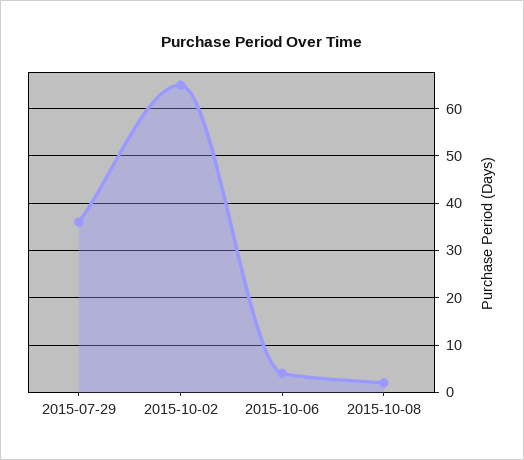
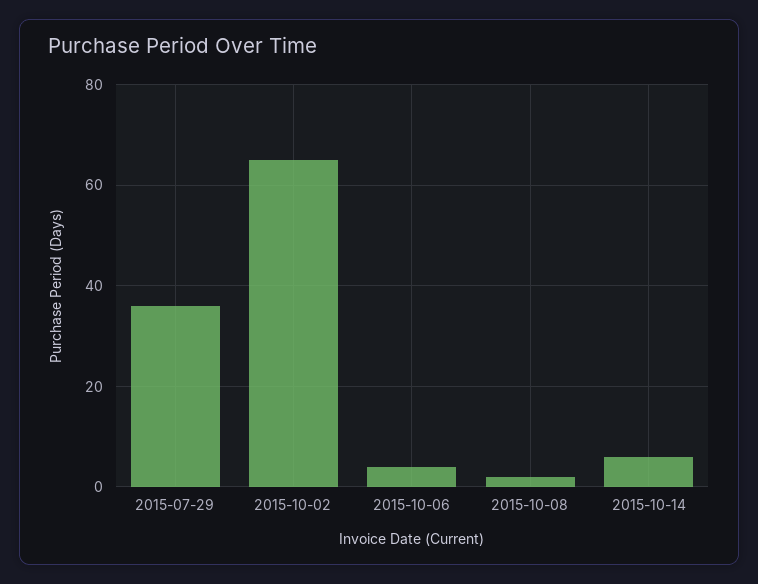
2015-10-14: none -> 5

